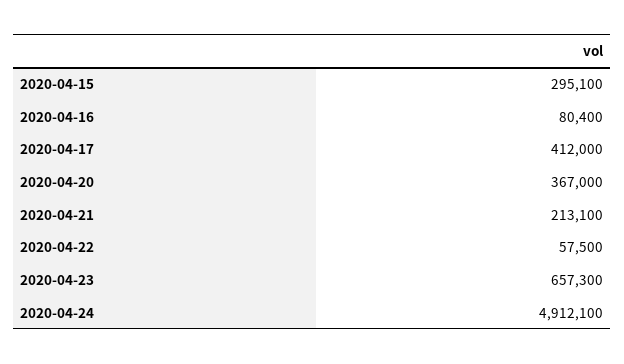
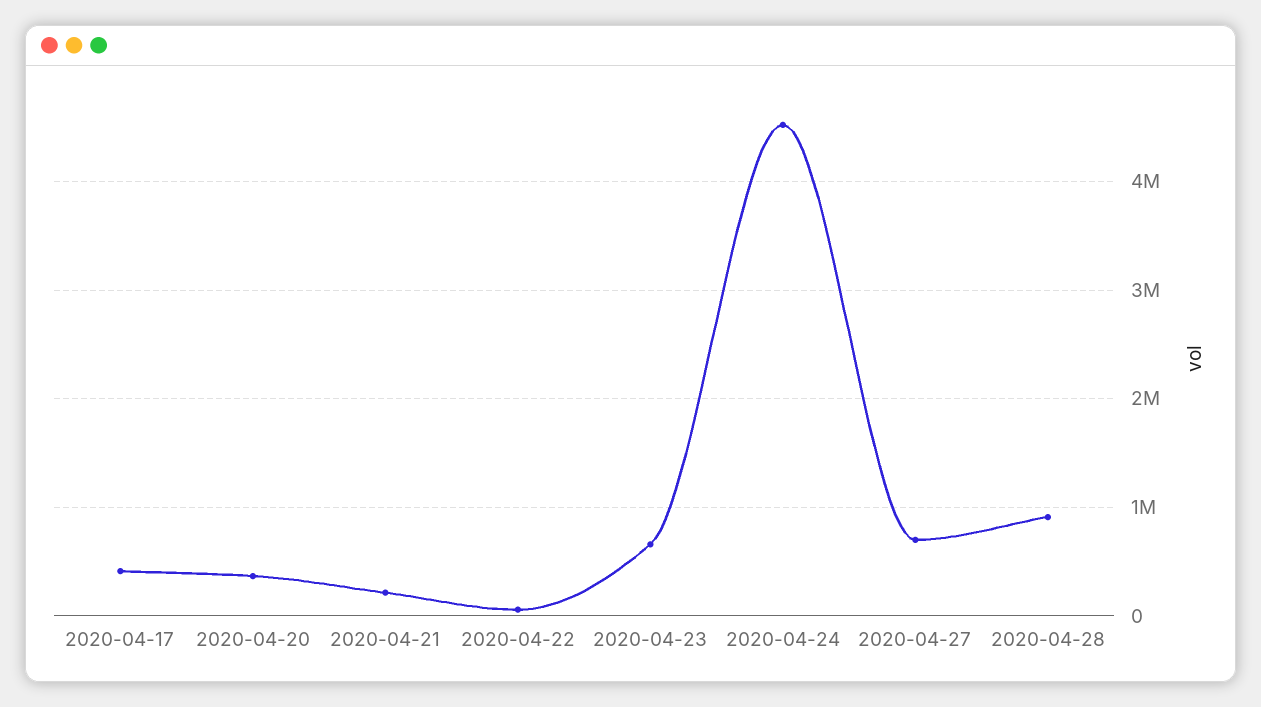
2020-04-15: 295100 -> none
2020-04-16: 80400 -> none
2020-04-24: 4912100 -> 4500000
2020-04-27: none -> 700000
2020-04-28: none -> 900000

